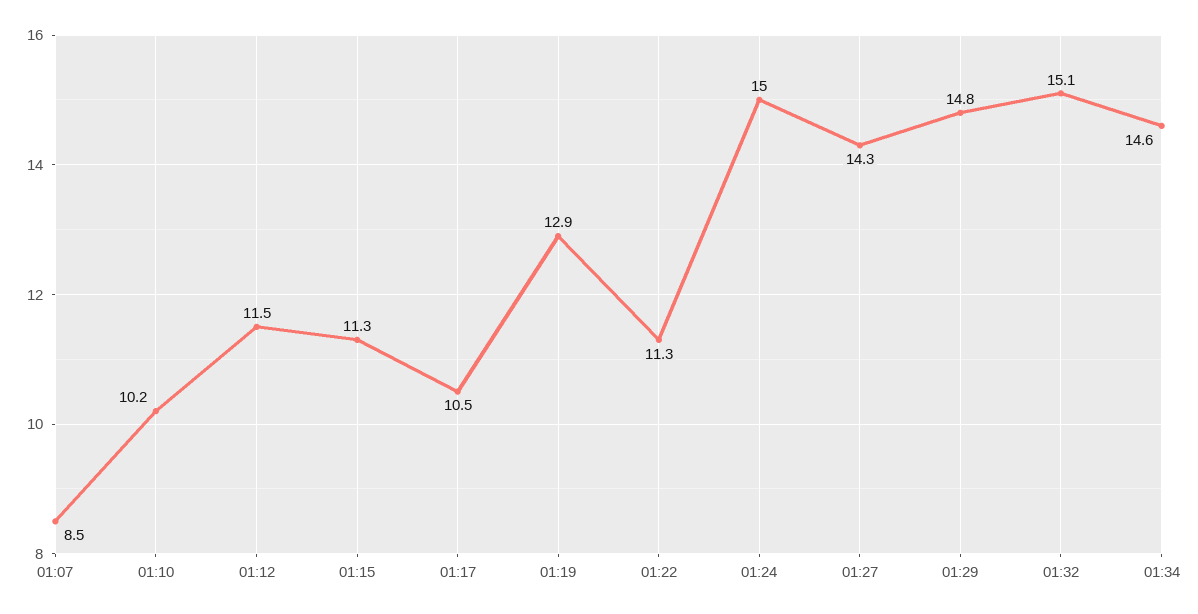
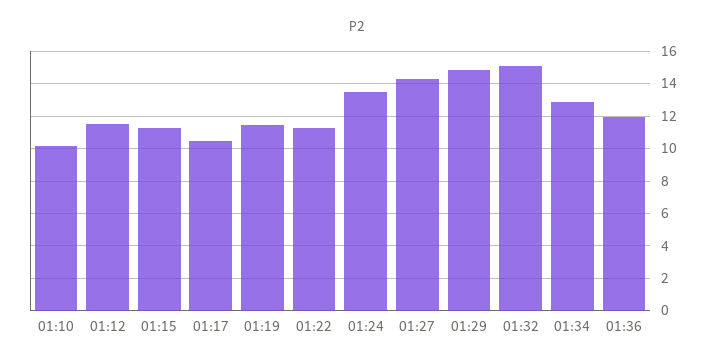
01:07: 8.5 -> none
01:19: 12.9 -> 11.5
01:24: 15 -> 13.5
01:34: 14.6 -> 13
01:36: none -> 12

